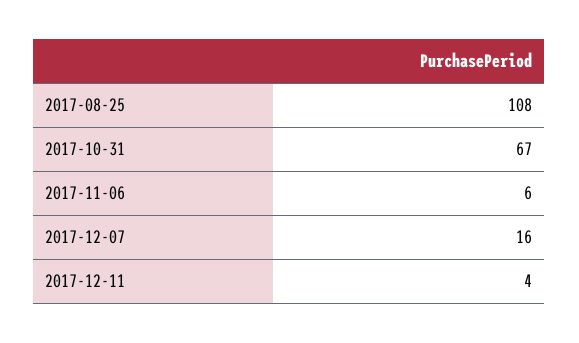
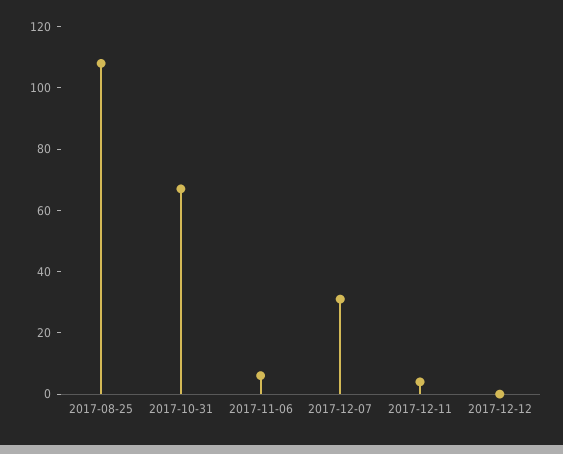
2017-12-07: 16 -> 30
2017-12-12: none -> 0

